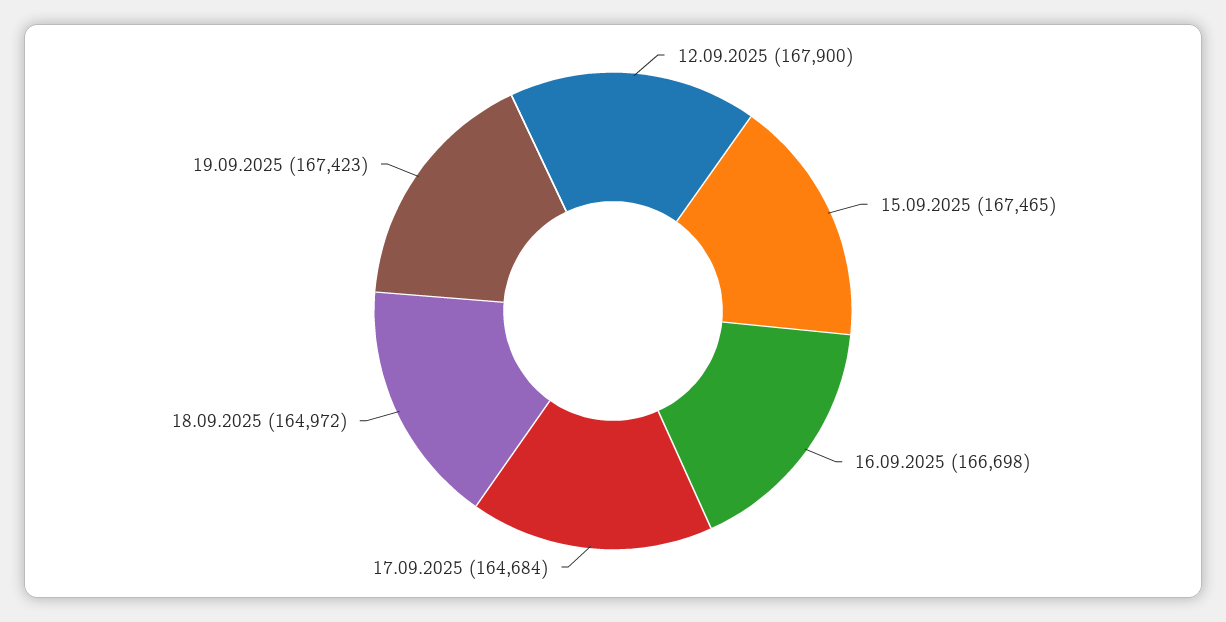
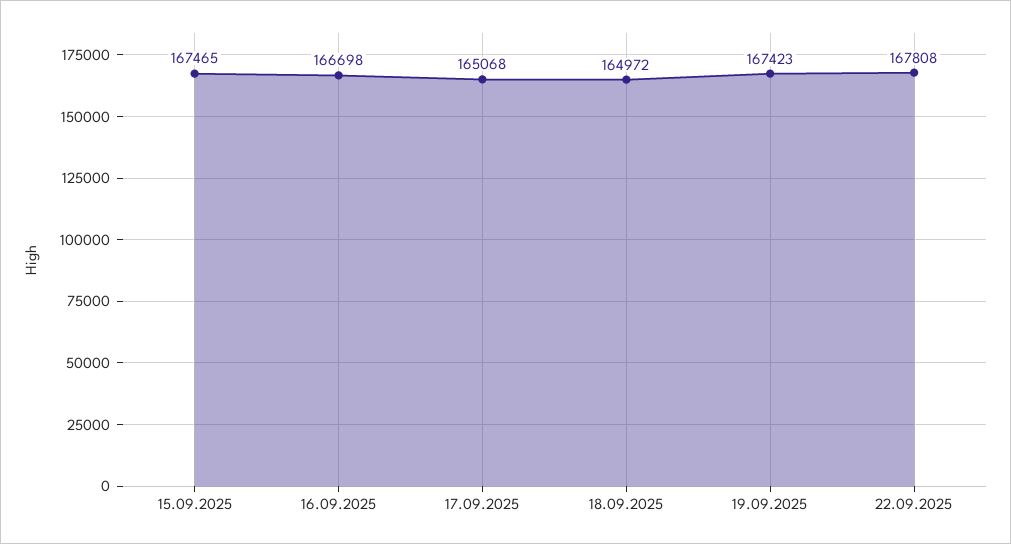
12.09.2025: 167900 -> none
17.09.2025: 164684 -> 165068
22.09.2025: none -> 167808

